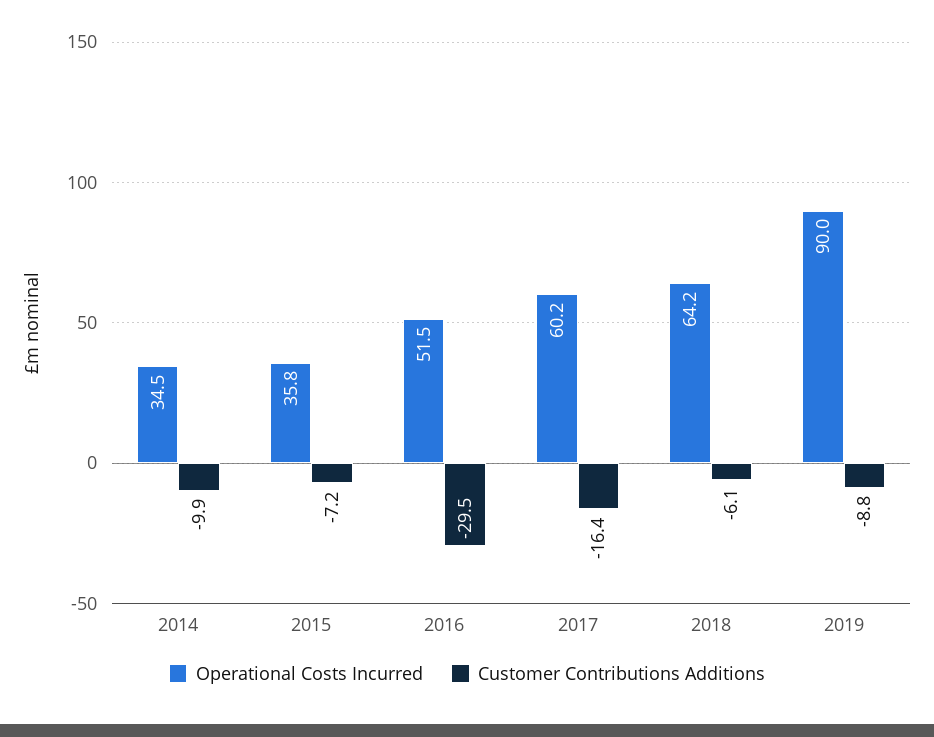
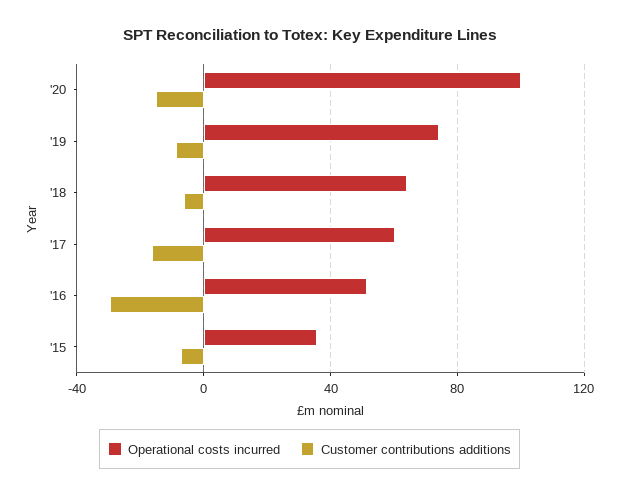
Operational Costs Incurred, 2014: 34.5 -> none
Customer Contributions Additions, 2014: -9.9 -> none
Operational Costs Incurred, 2019: 90 -> 75
Operational Costs Incurred, '20: none -> 100
Customer Contributions Additions, '20: none -> -15

